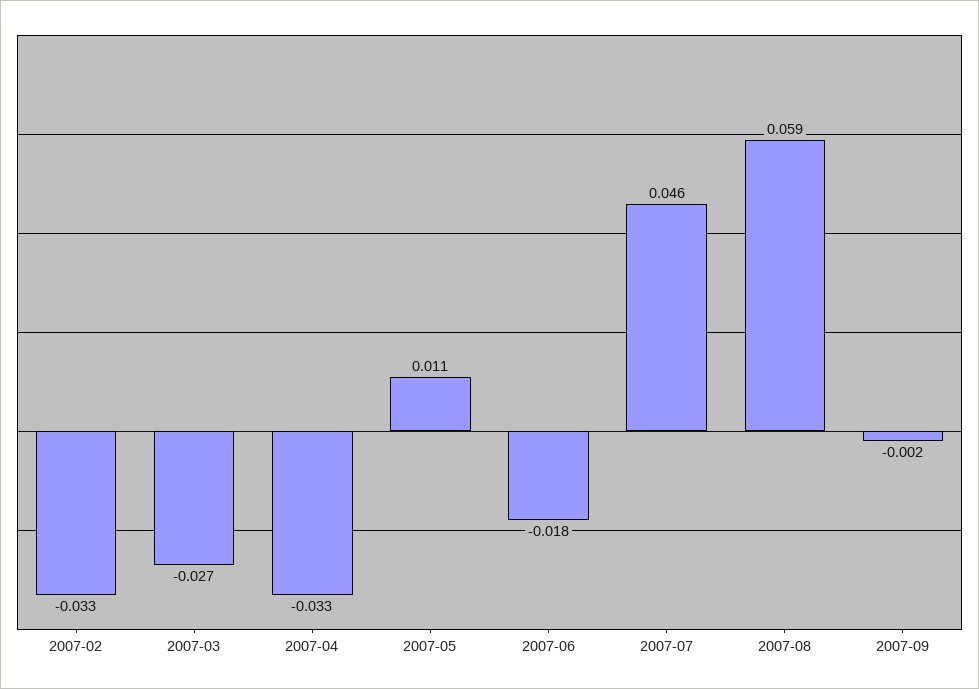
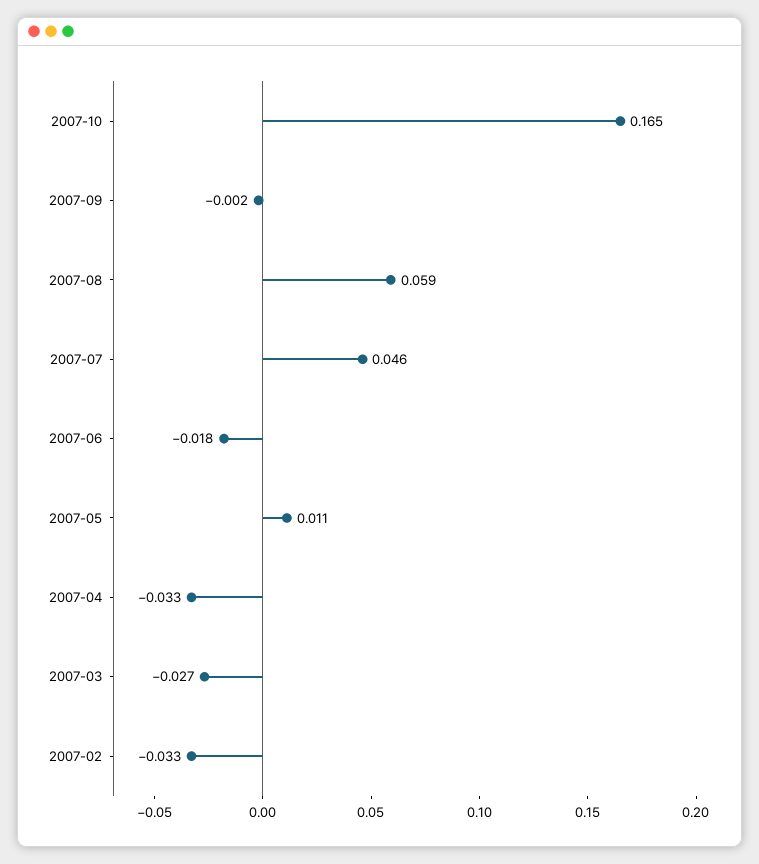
2007-10: none -> 0.165

